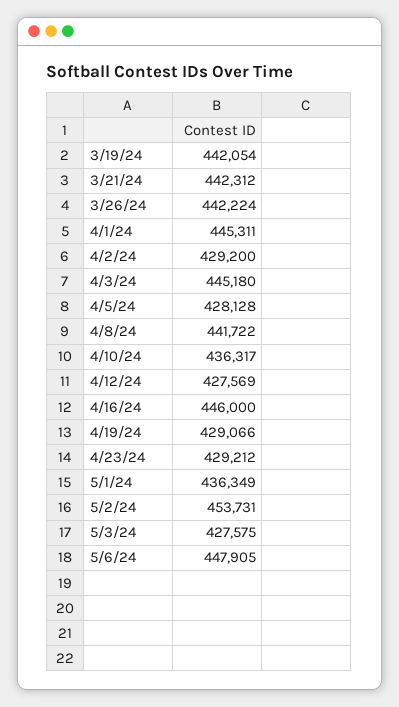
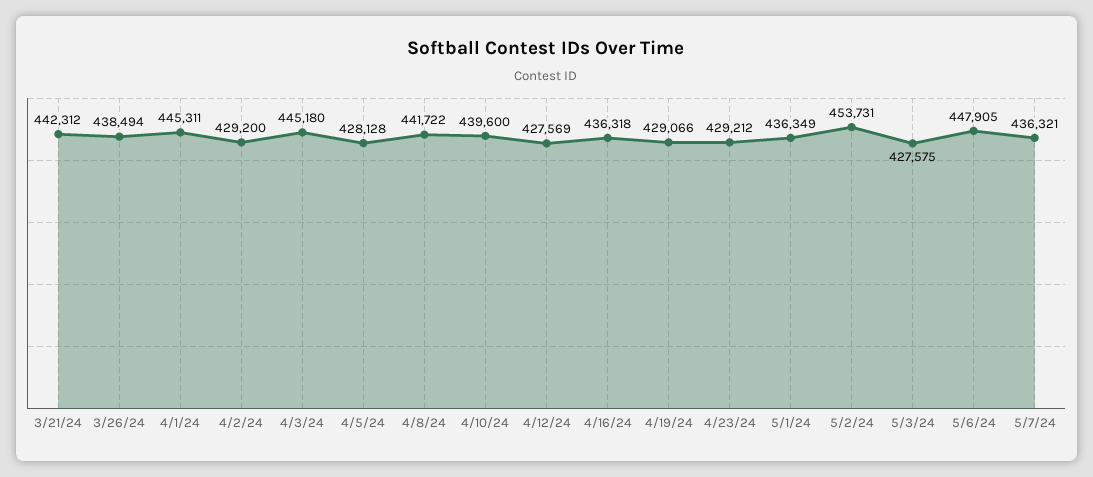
3/19/24: 442054 -> none
3/26/24: 442224 -> 438494
4/10/24: 436317 -> 439600
4/16/24: 446000 -> 436318
5/7/24: none -> 436321

